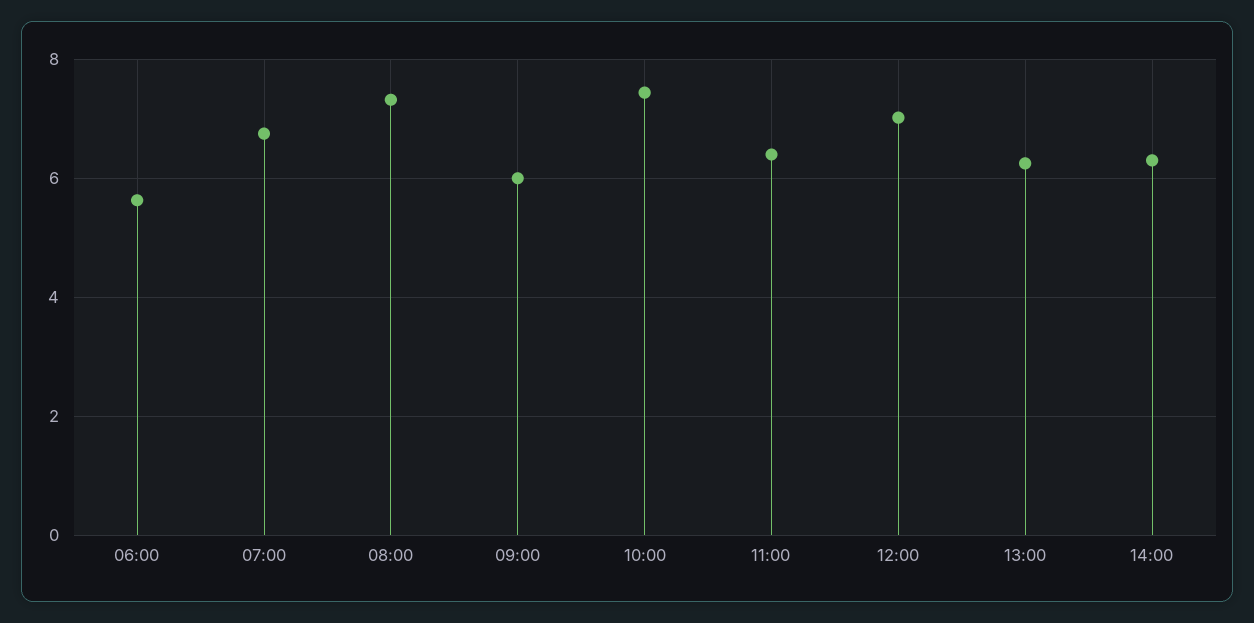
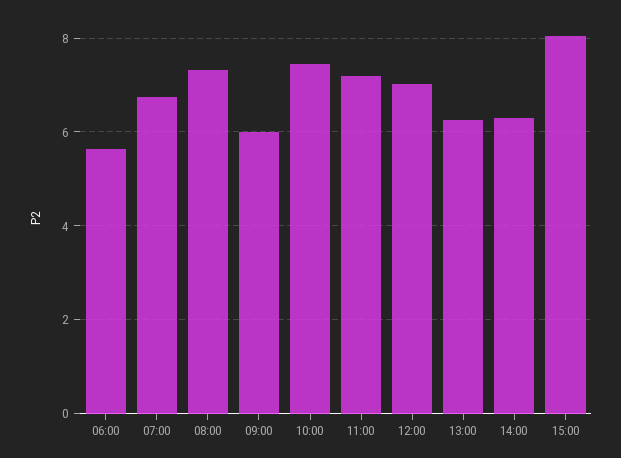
11:00: 6.4 -> 7.2
15:00: none -> 8

